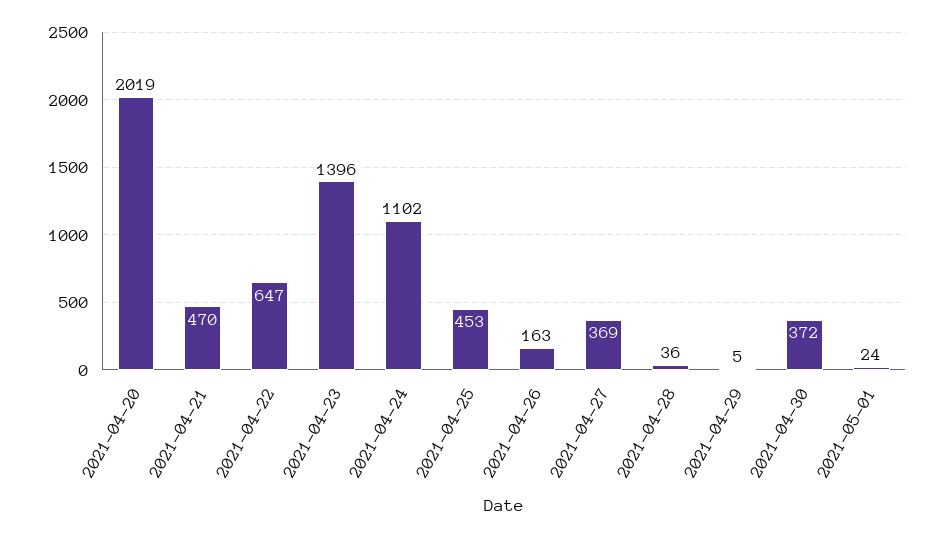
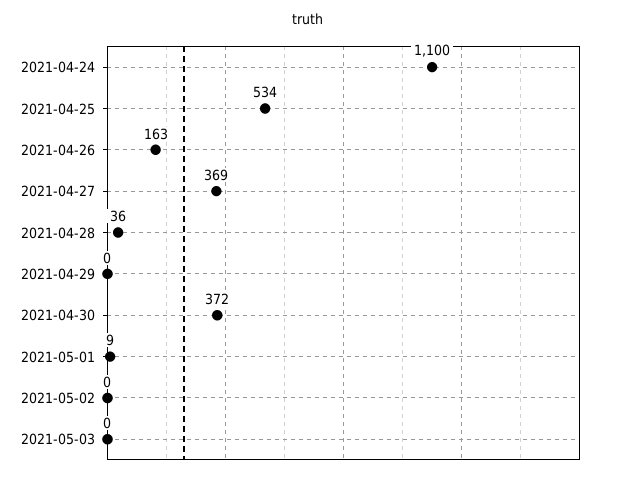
2021-04-20: 2019 -> none
2021-04-21: 470 -> none
2021-04-22: 647 -> none
2021-04-23: 1396 -> none
2021-04-24: 1102 -> 1100
2021-04-25: 453 -> 534
2021-04-29: 5 -> 0
2021-05-01: 24 -> 9
2021-05-02: none -> 0
2021-05-03: none -> 0

